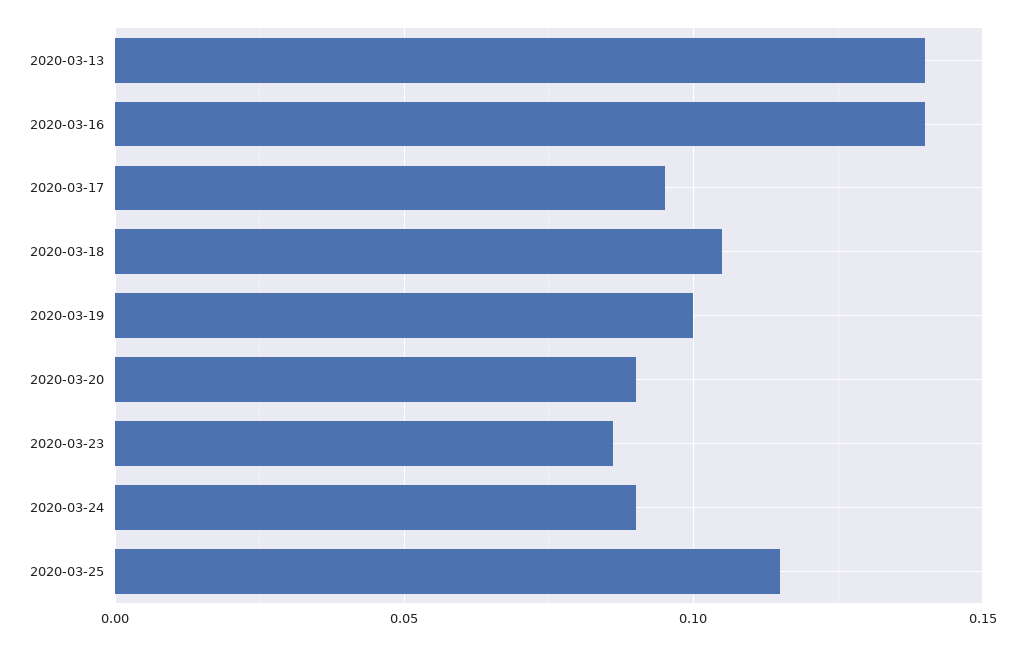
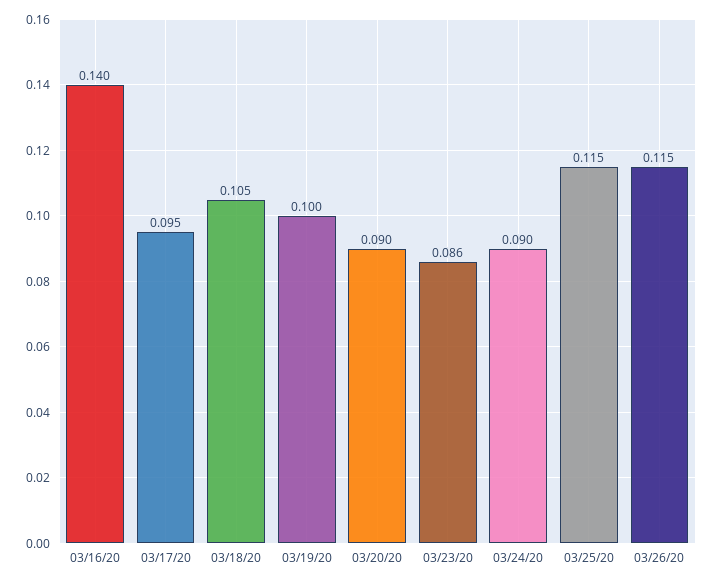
2020-03-13: 0.14 -> none
03/26/20: none -> 0.115

